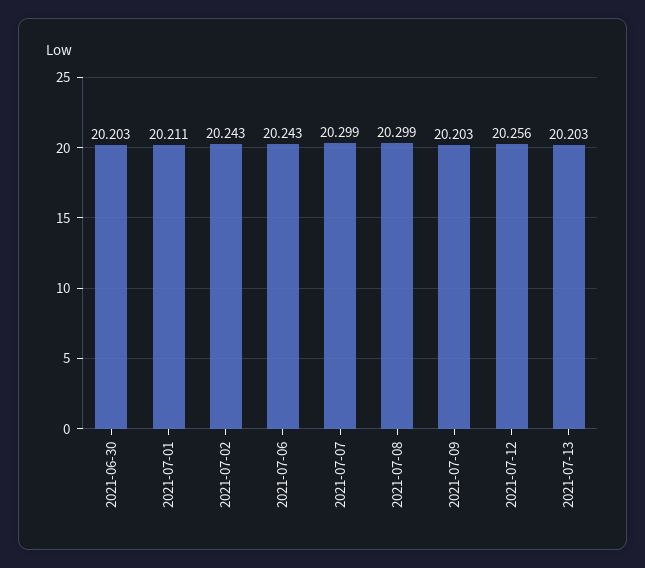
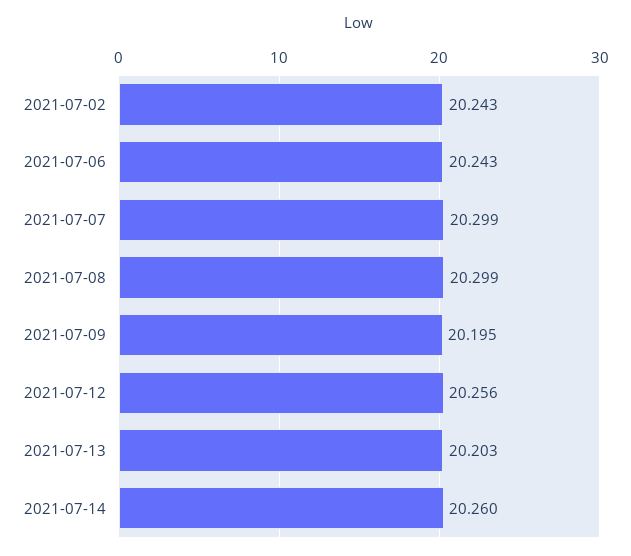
2021-06-30: 20.203 -> none
2021-07-01: 20.211 -> none
2021-07-09: 20.203 -> 20.195
2021-07-14: none -> 20.26

